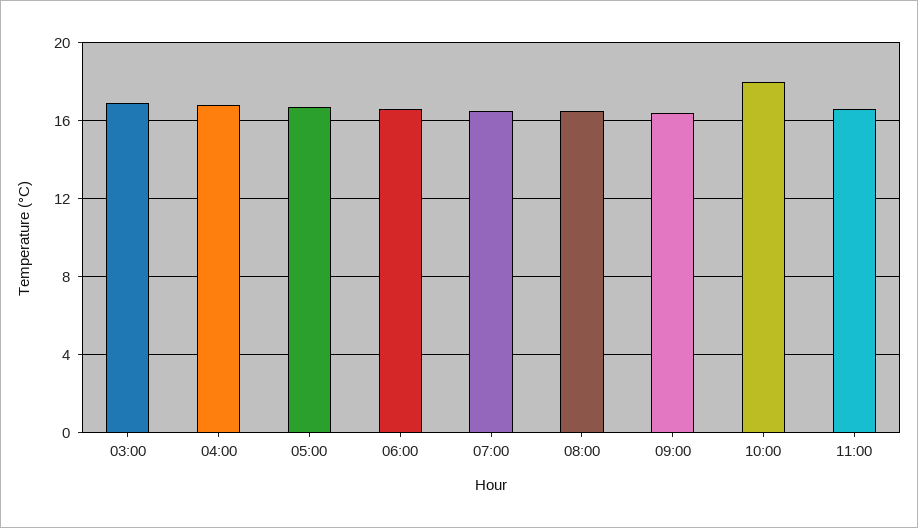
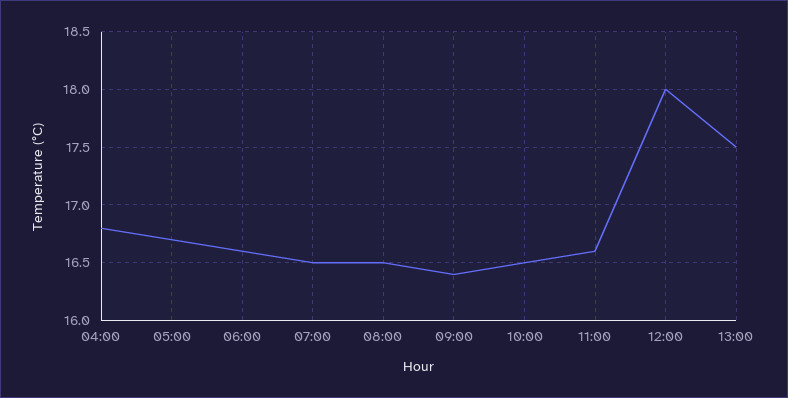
03:00: 17 -> none
10:00: 18 -> 16.5
12:00: none -> 18
13:00: none -> 17.5

